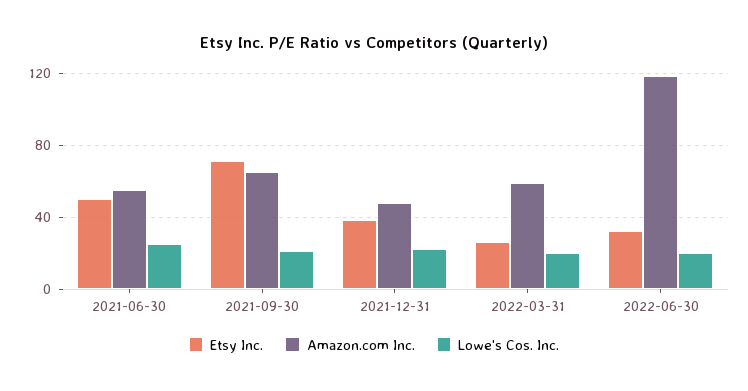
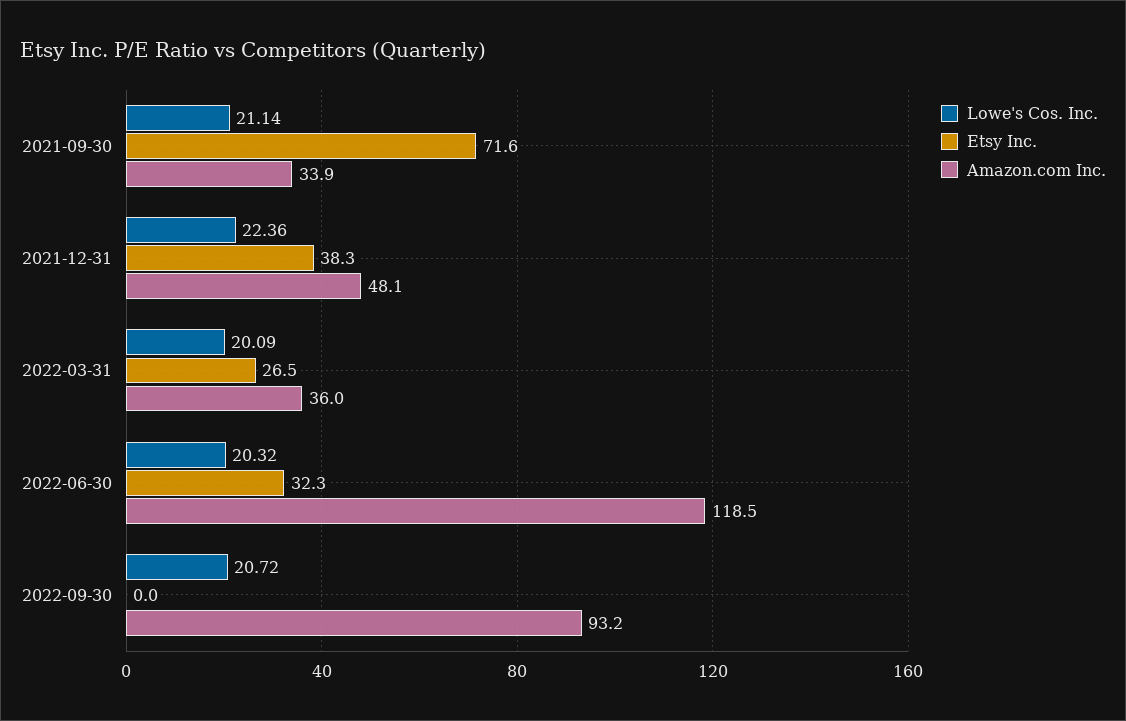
Etsy Inc., 2021-06-30: 50 -> none
Amazon.com Inc., 2021-06-30: 55 -> none
Lowe's Cos. Inc., 2021-06-30: 25 -> none
Amazon.com Inc., 2021-09-30: 65 -> 33.9
Amazon.com Inc., 2022-03-31: 60 -> 36
Lowe's Cos. Inc., 2022-09-30: none -> 20.72
Etsy Inc., 2022-09-30: none -> 0
Amazon.com Inc., 2022-09-30: none -> 93.2

